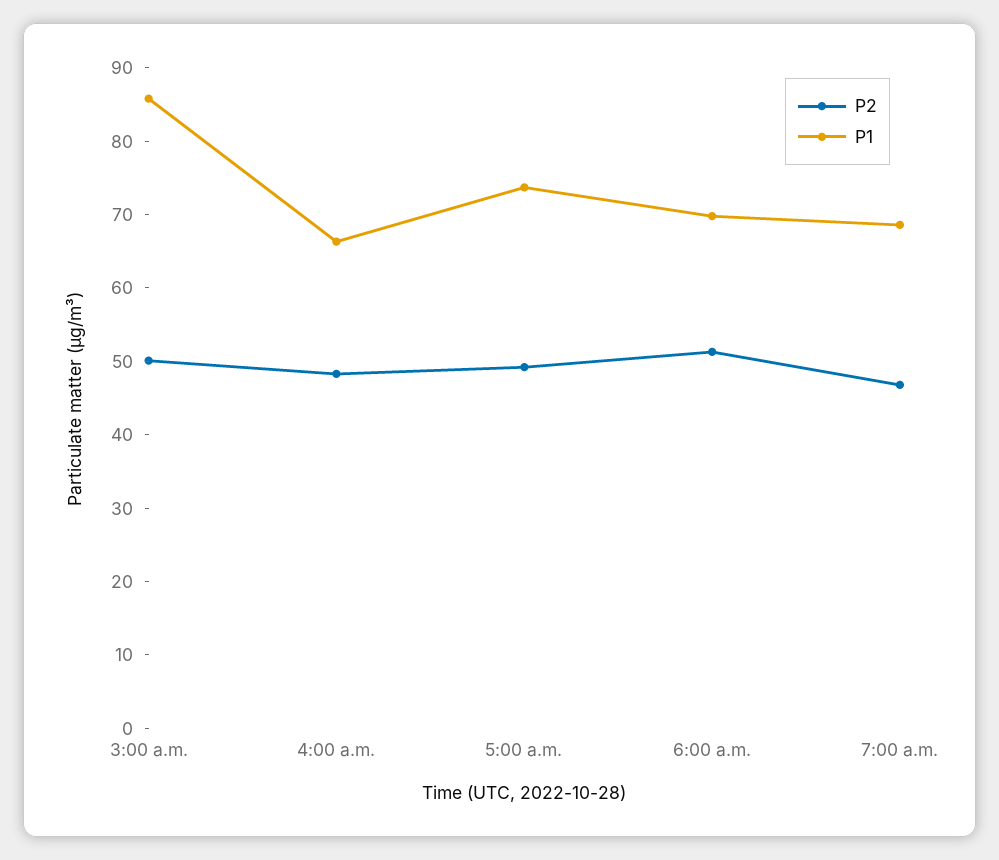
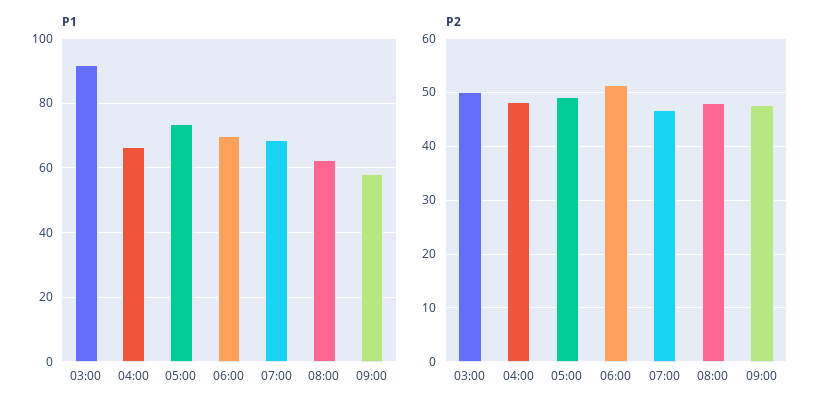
P1, 3:00 a.m.: 86 -> 92
P1, 08:00: none -> 62
P1, 09:00: none -> 58
P2, 08:00: none -> 48
P2, 09:00: none -> 48

